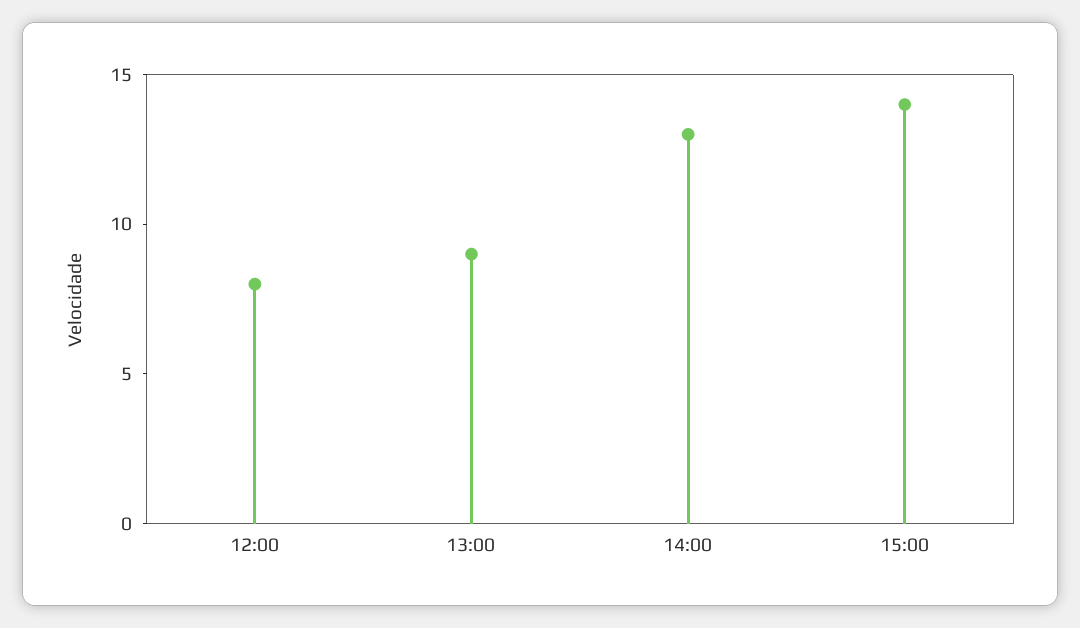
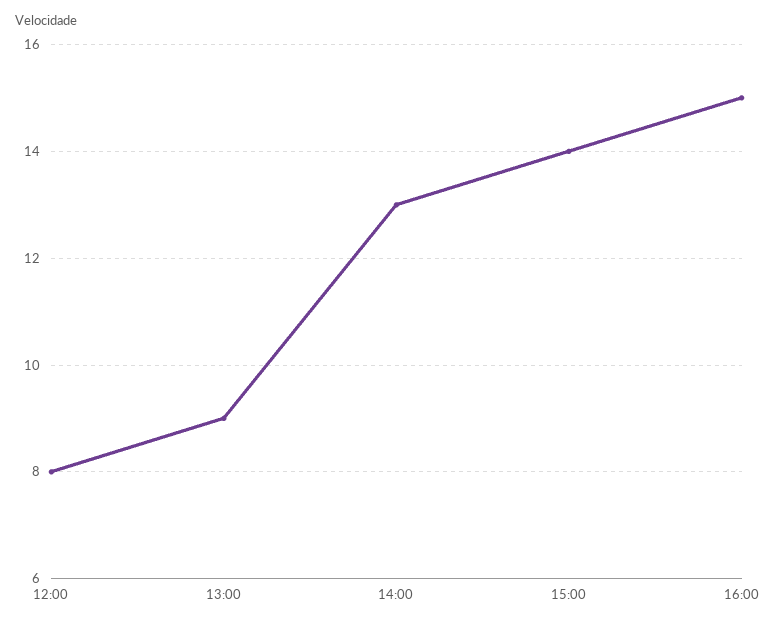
16:00: none -> 15

